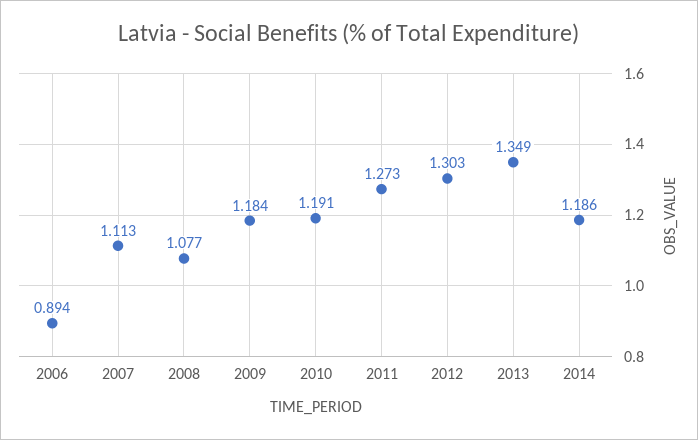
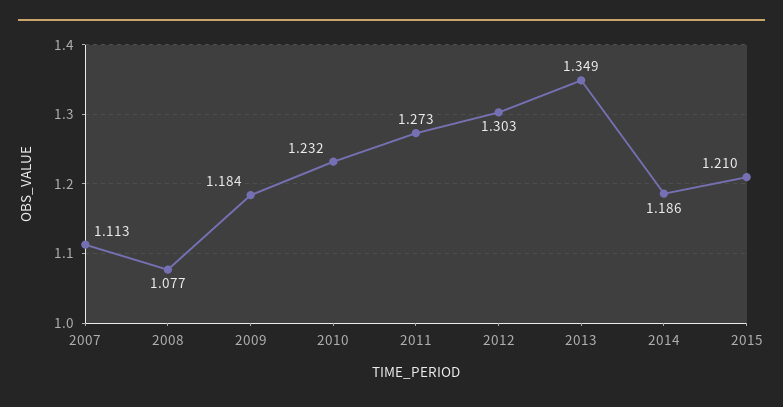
2006: 0.894 -> none
2010: 1.191 -> 1.232
2015: none -> 1.21

